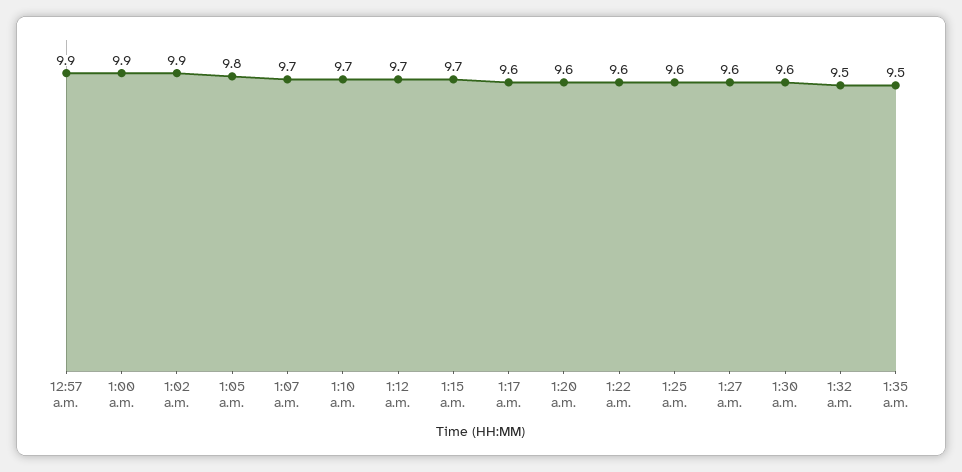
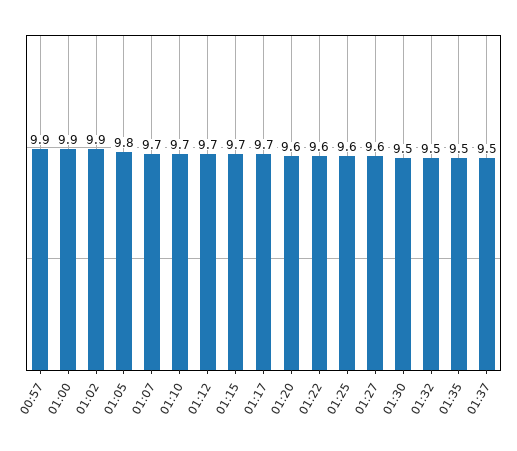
1:17 a.m.: 9.6 -> 9.7
1:30 a.m.: 9.6 -> 9.5
01:37: none -> 9.5

